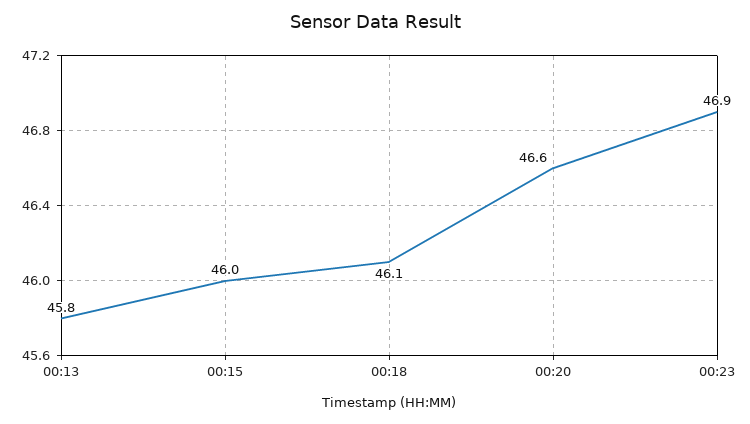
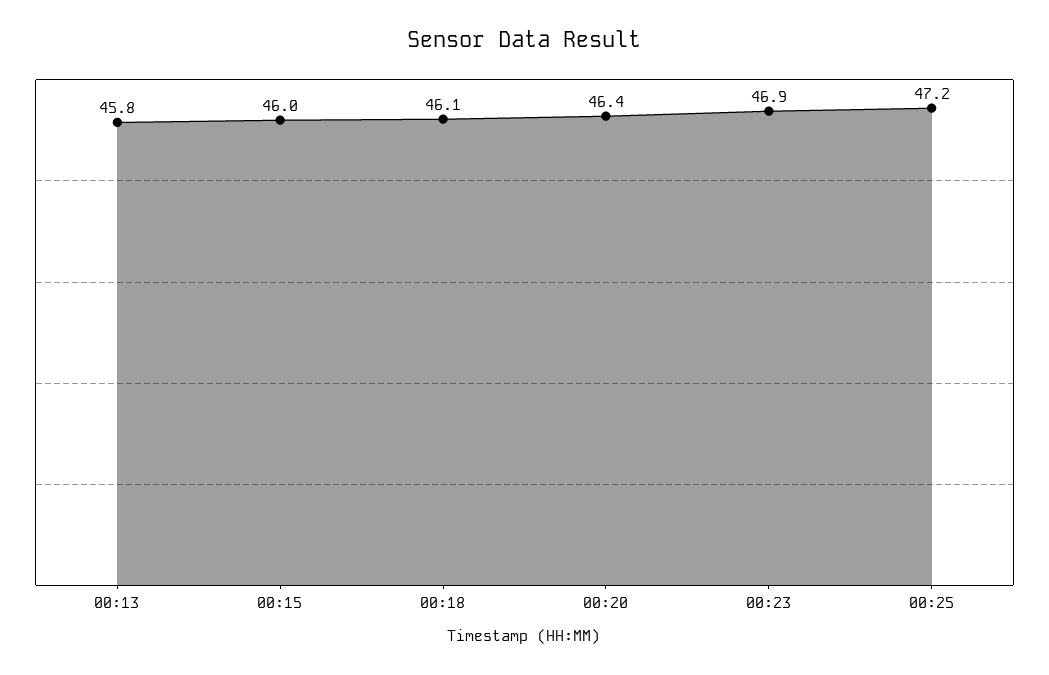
00:20: 46.6 -> 46.4
00:25: none -> 47.2

